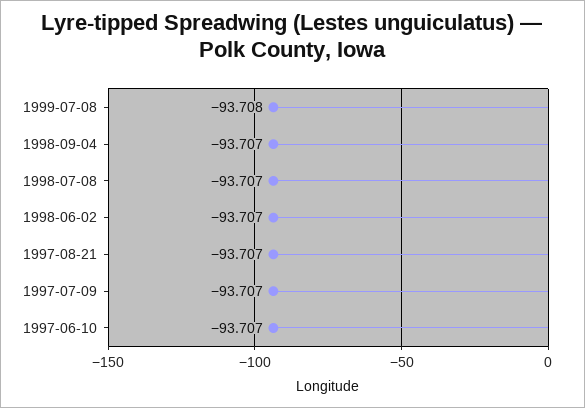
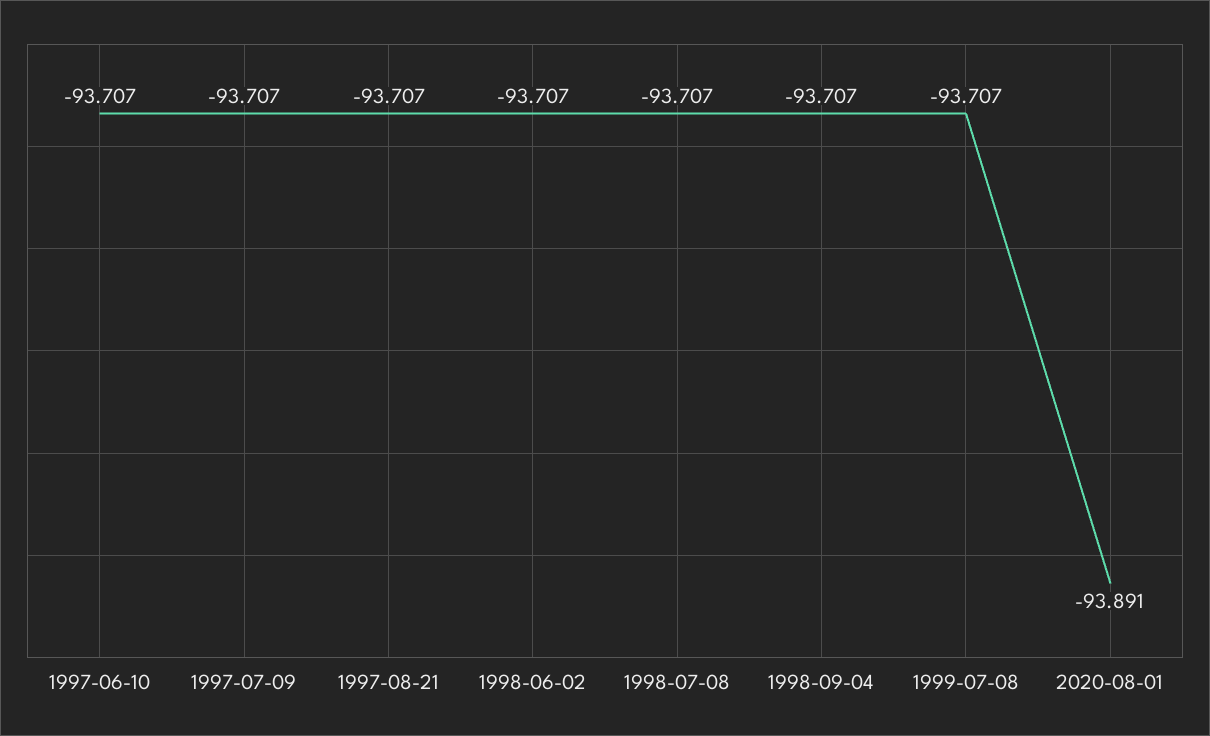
1999-07-08: -93.708 -> -93.707
2020-08-01: none -> -93.891

